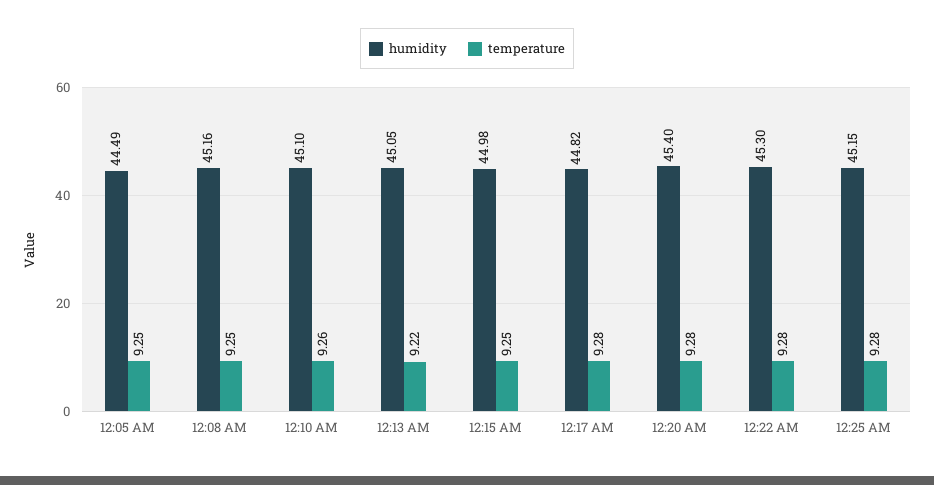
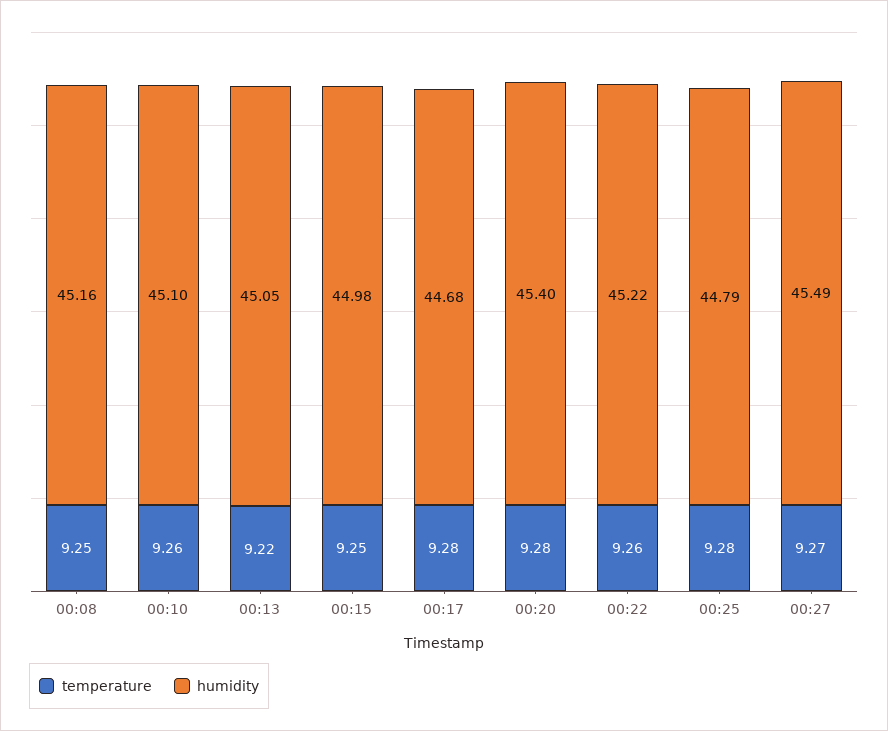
humidity, 12:05 AM: 44.49 -> none
temperature, 12:05 AM: 9.25 -> none
humidity, 12:17 AM: 44.82 -> 44.68
humidity, 12:22 AM: 45.3 -> 45.22
temperature, 12:22 AM: 9.28 -> 9.26
humidity, 12:25 AM: 45.15 -> 44.79
temperature, 00:27: none -> 9.27
humidity, 00:27: none -> 45.49

